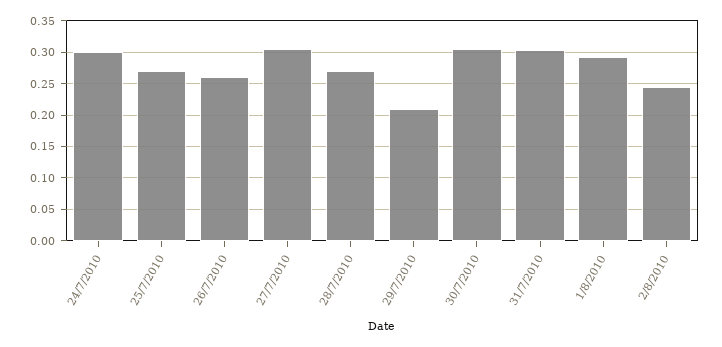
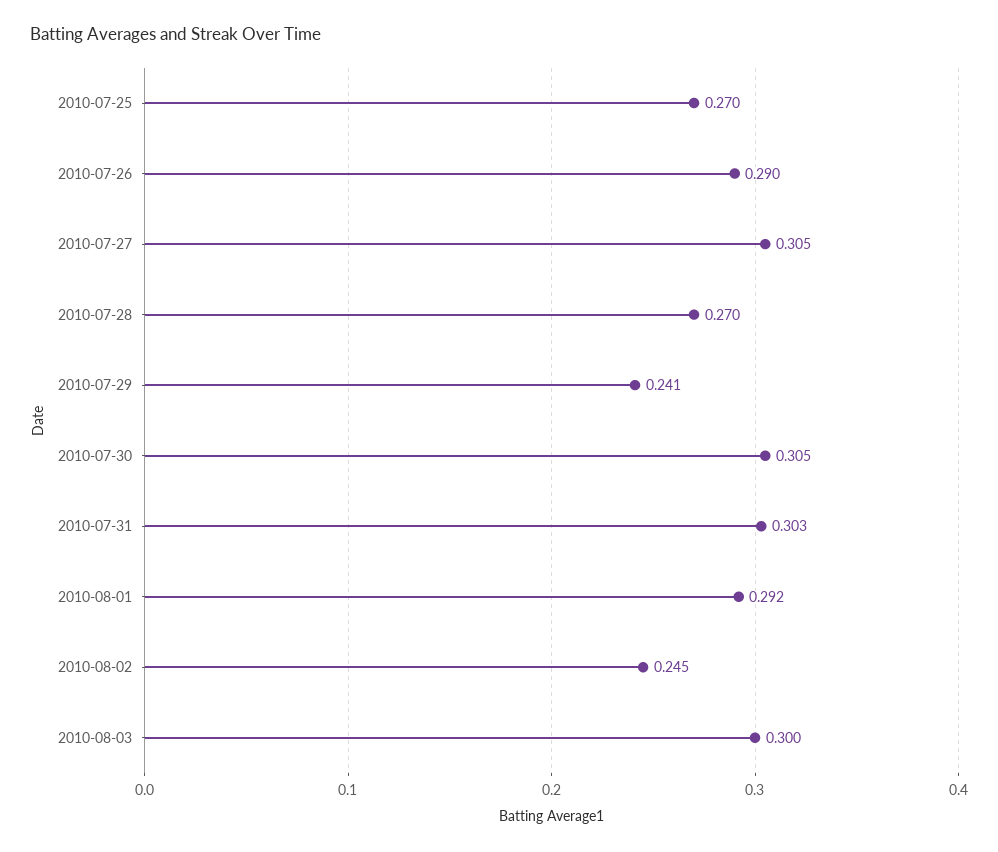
24/7/2010: 0.3 -> none
26/7/2010: 0.26 -> 0.29
29/7/2010: 0.21 -> 0.241
2010-08-03: none -> 0.3

